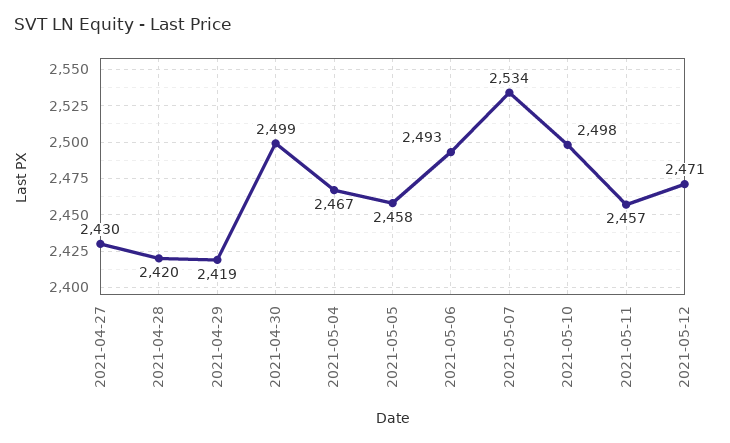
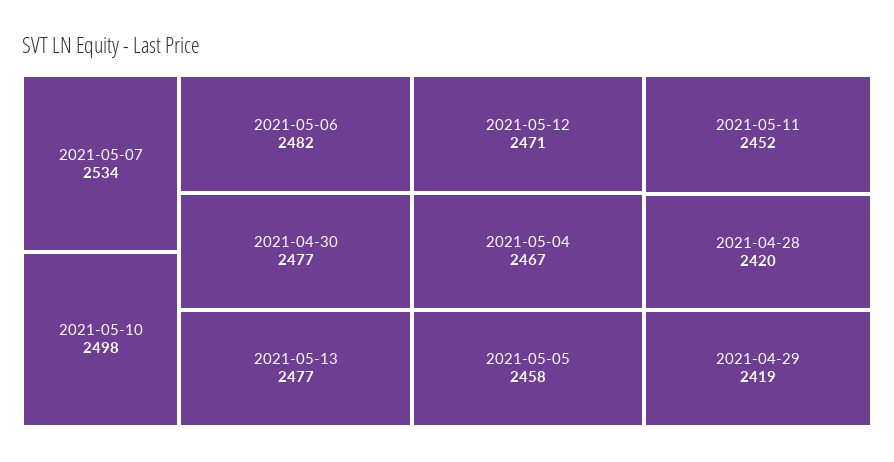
2021-04-27: 2430 -> none
2021-04-30: 2499 -> 2477
2021-05-06: 2493 -> 2482
2021-05-11: 2457 -> 2452
2021-05-13: none -> 2477

